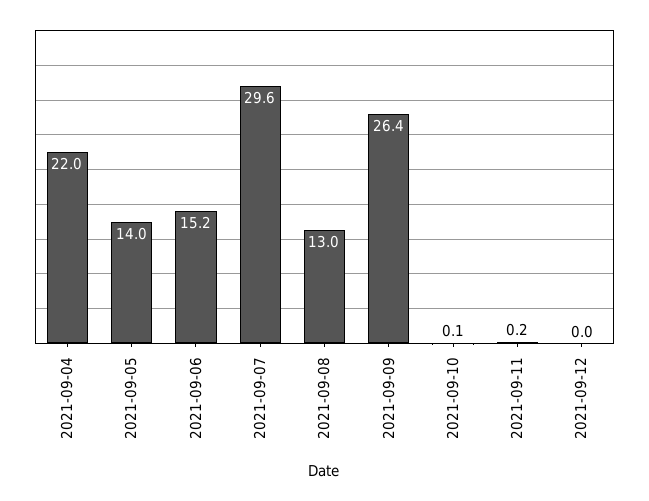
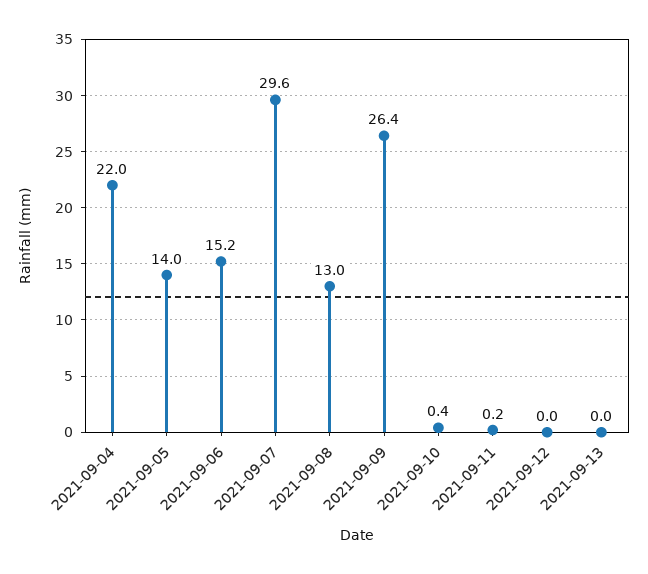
2021-09-10: 0.1 -> 0.4
2021-09-13: none -> 0

